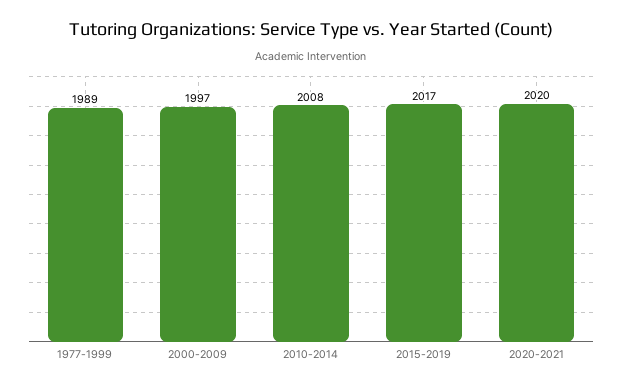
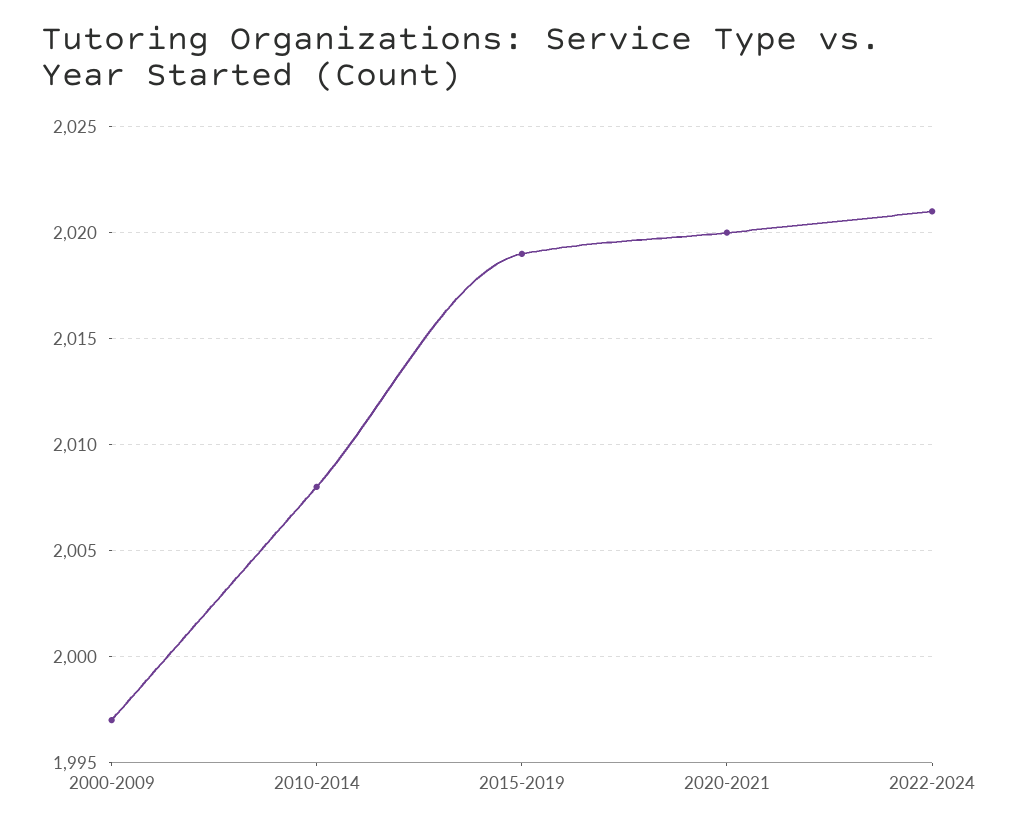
1977-1999: 1989 -> none
2015-2019: 2017 -> 2019
2022-2024: none -> 2021

